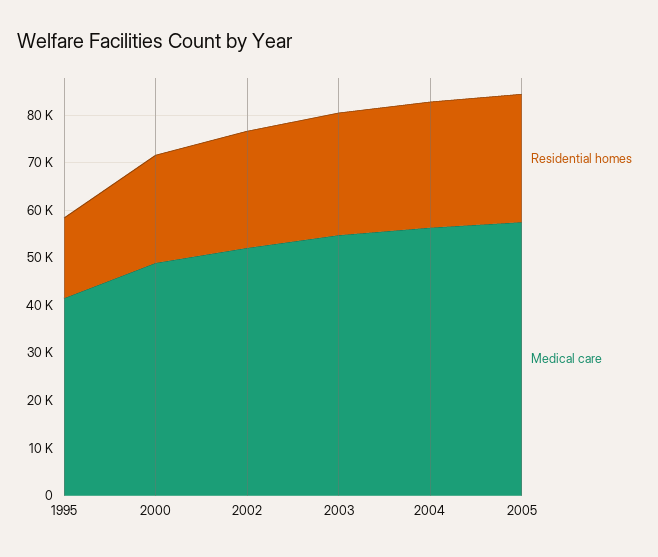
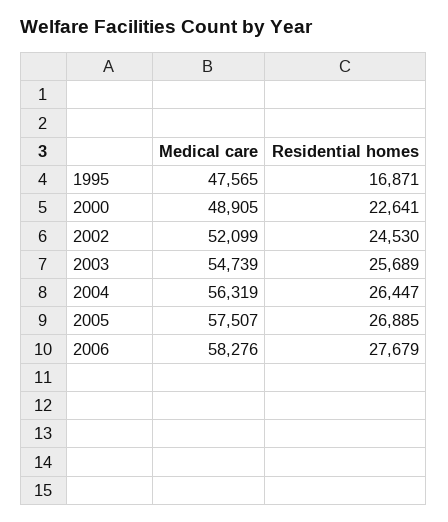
Medical care, 1995: 42000 -> 47565
Medical care, 2006: none -> 58276
Residential homes, 2006: none -> 27679

